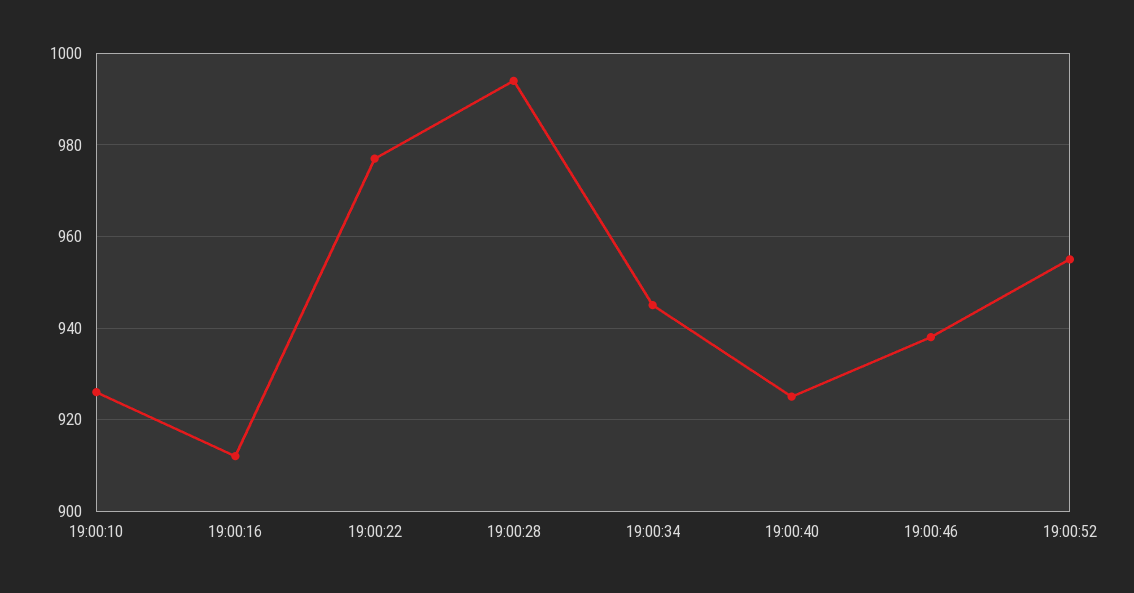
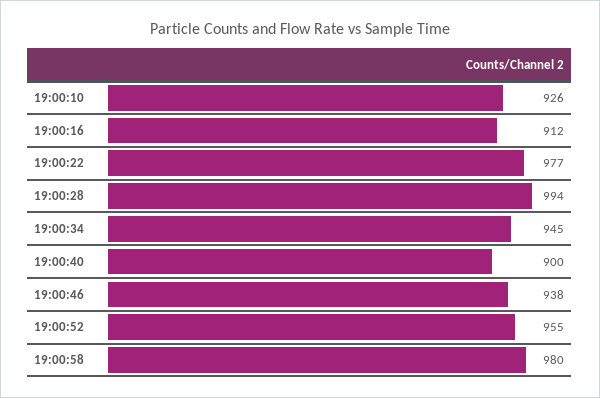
19:00:40: 925 -> 900
19:00:58: none -> 980

